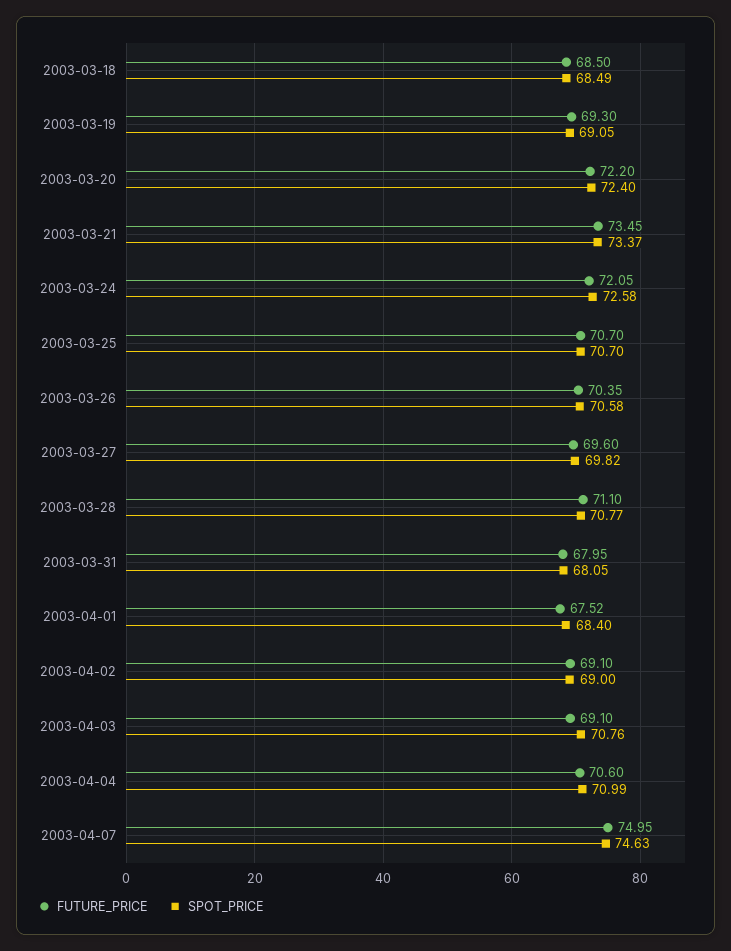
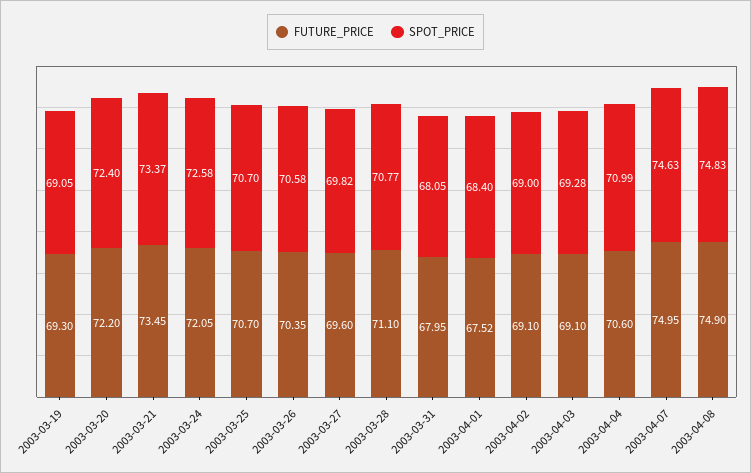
FUTURE_PRICE, 2003-03-18: 68.5 -> none
SPOT_PRICE, 2003-03-18: 68.49 -> none
SPOT_PRICE, 2003-04-03: 70.76 -> 69.28
FUTURE_PRICE, 2003-04-08: none -> 74.9
SPOT_PRICE, 2003-04-08: none -> 74.83

